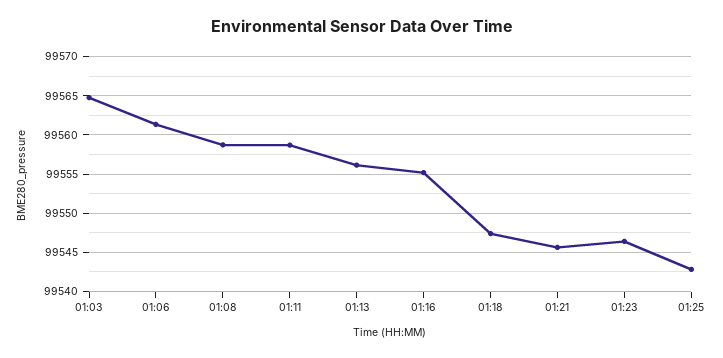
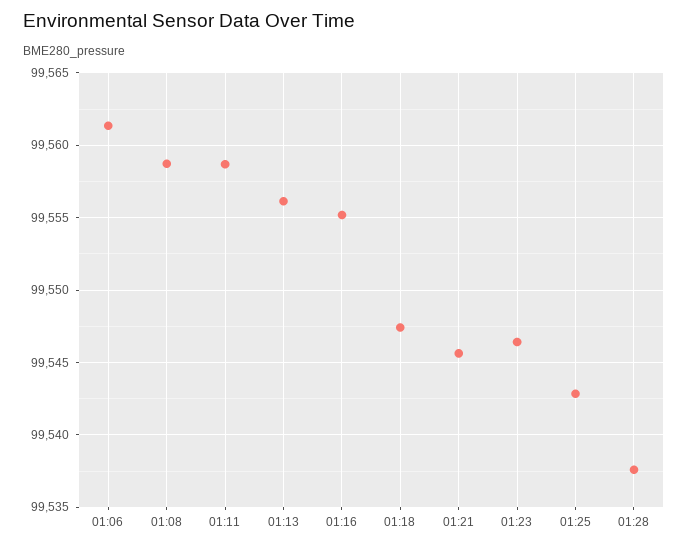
01:03: 99565 -> none
01:28: none -> 99537.5

